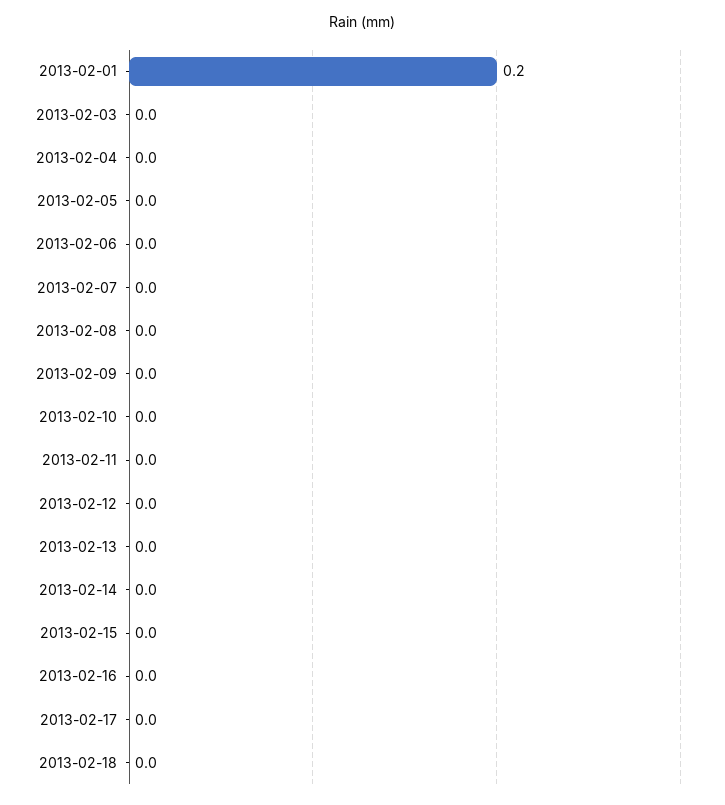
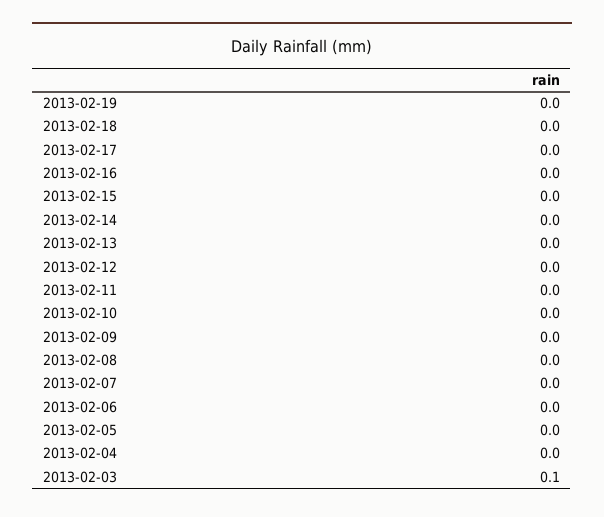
2013-02-01: 0.2 -> none
2013-02-03: 0 -> 0.1
2013-02-19: none -> 0

